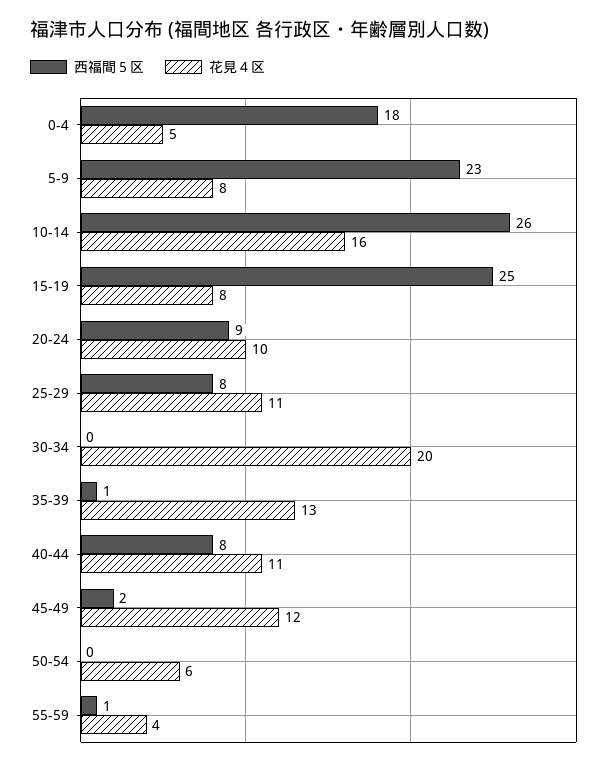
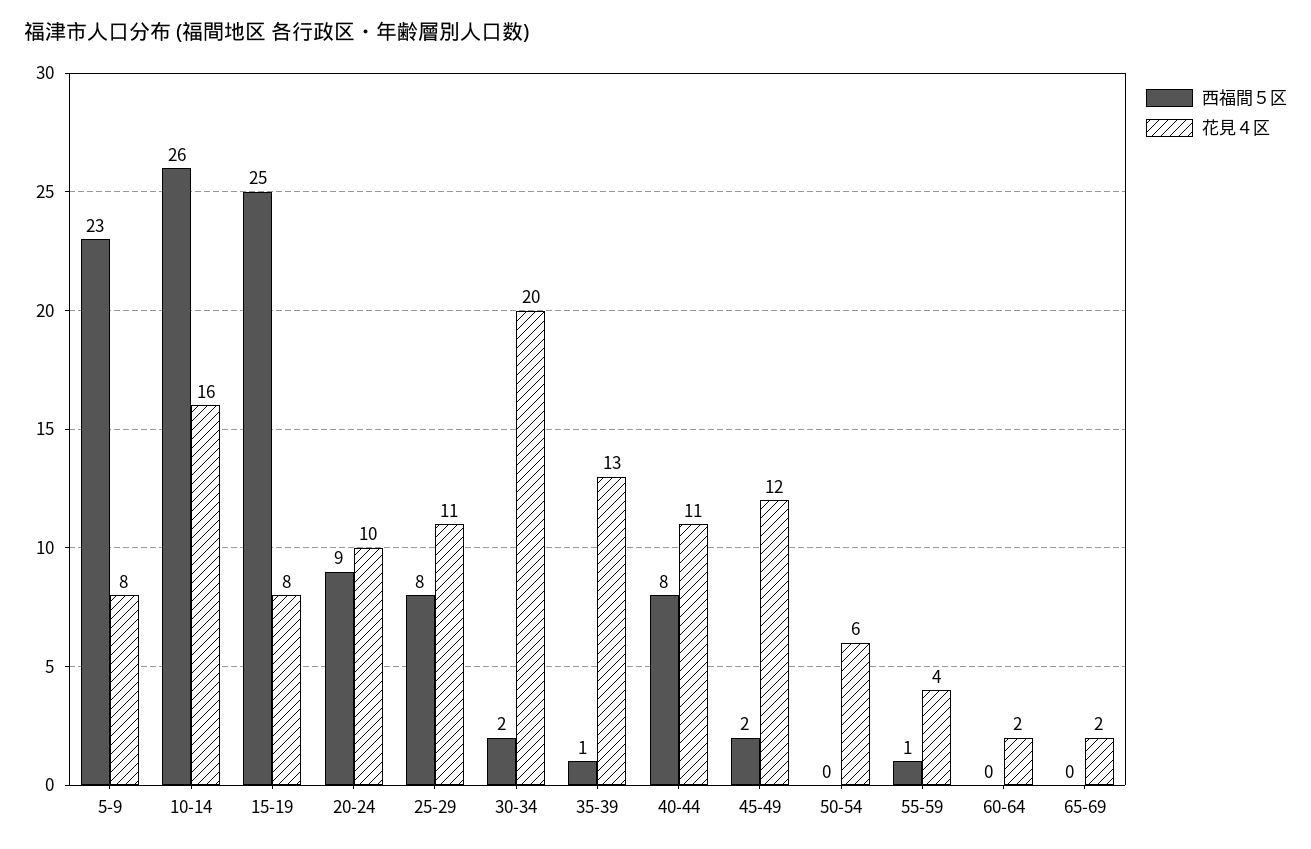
西福間５区, 0-4: 18 -> none
花見４区, 0-4: 5 -> none
西福間５区, 30-34: 0 -> 2
西福間５区, 60-64: none -> 0
花見４区, 60-64: none -> 2
西福間５区, 65-69: none -> 0
花見４区, 65-69: none -> 2

